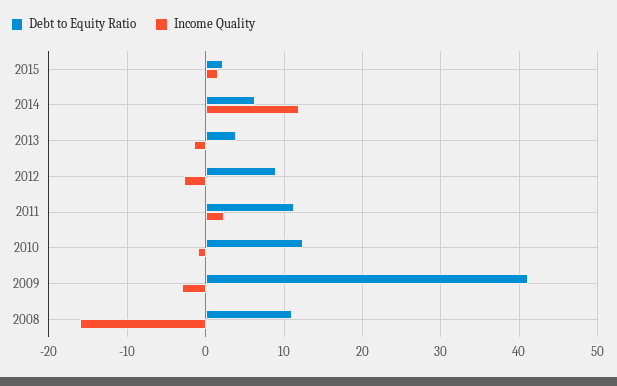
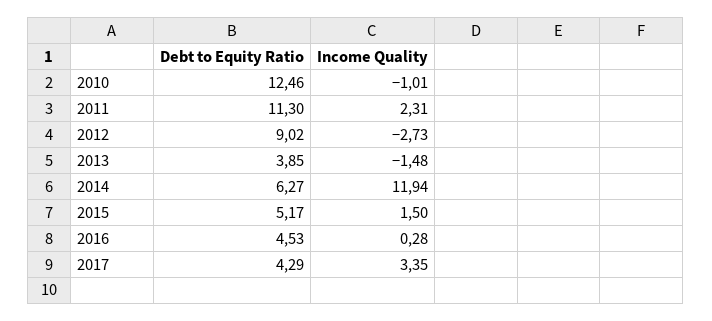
Debt to Equity Ratio, 2015: 2 -> 5.17
Debt to Equity Ratio, 2009: 41 -> none
Income Quality, 2009: -3 -> none
Debt to Equity Ratio, 2008: 11 -> none
Income Quality, 2008: -16 -> none
Debt to Equity Ratio, 2016: none -> 4.53
Income Quality, 2016: none -> 0.28
Debt to Equity Ratio, 2017: none -> 4.29
Income Quality, 2017: none -> 3.35

